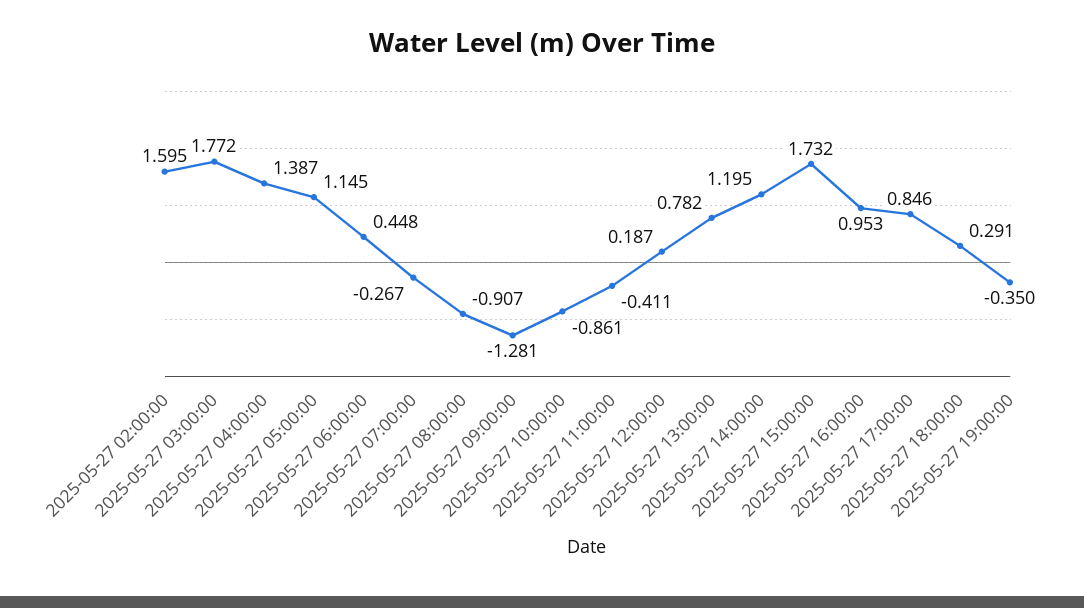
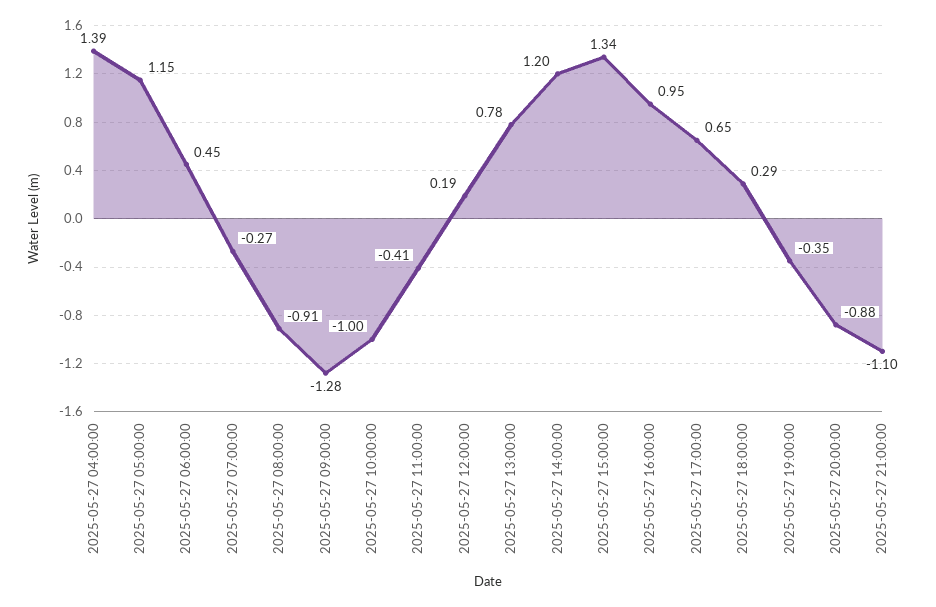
2025-05-27 02:00:00: 1.595 -> none
2025-05-27 03:00:00: 1.772 -> none
2025-05-27 10:00:00: -0.861 -> -1
2025-05-27 15:00:00: 1.732 -> 1.34
2025-05-27 17:00:00: 0.846 -> 0.65
2025-05-27 20:00:00: none -> -0.88
2025-05-27 21:00:00: none -> -1.1

